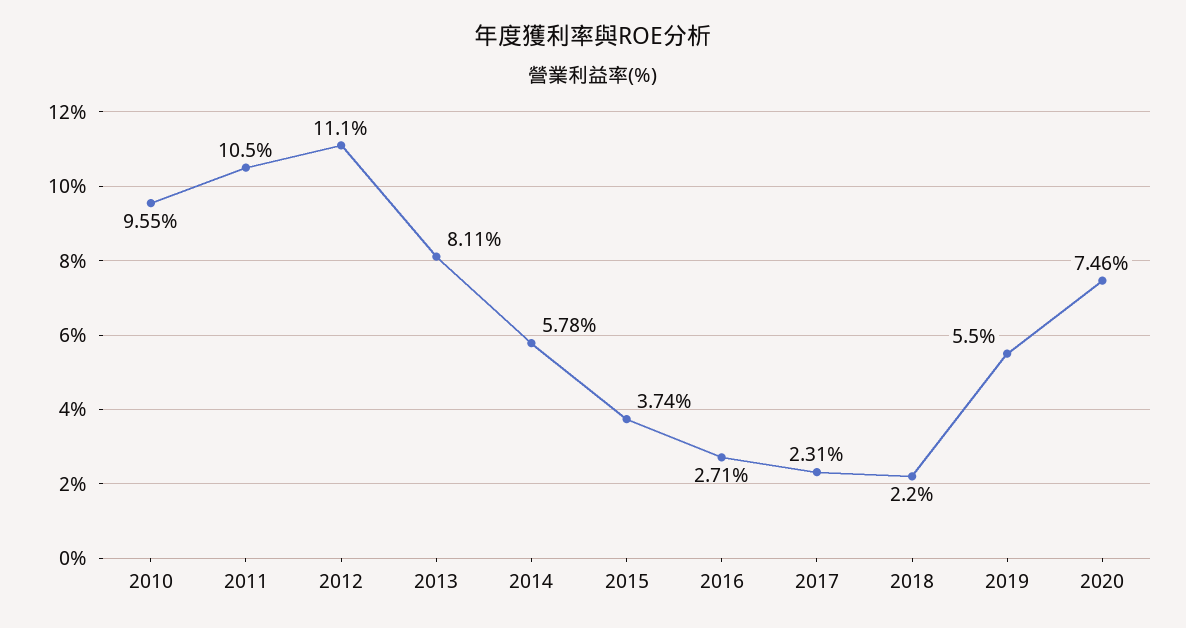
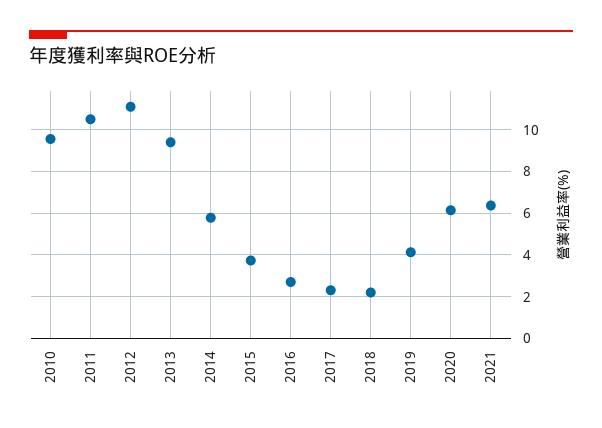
2013: 8.11 -> 9.5
2019: 5.5 -> 4
2020: 7.46 -> 6
2021: none -> 6.5

